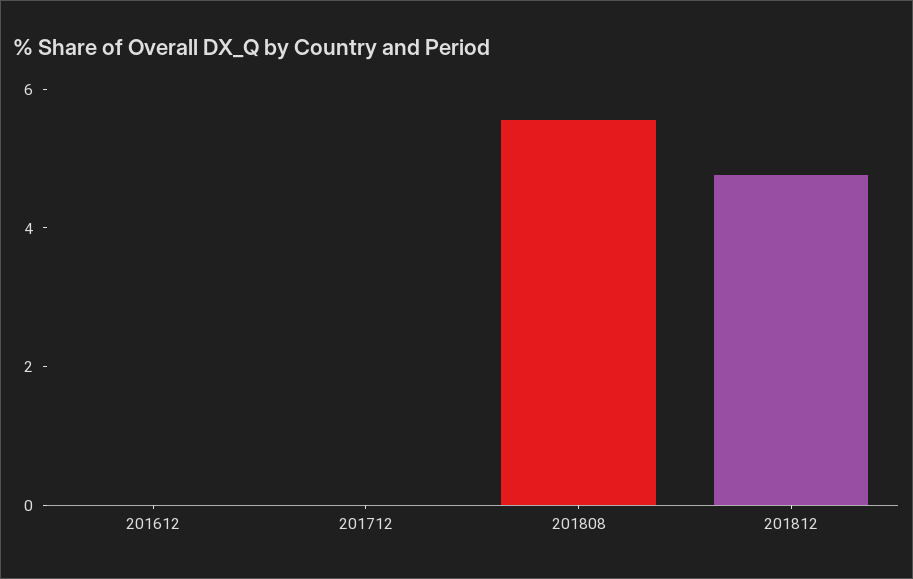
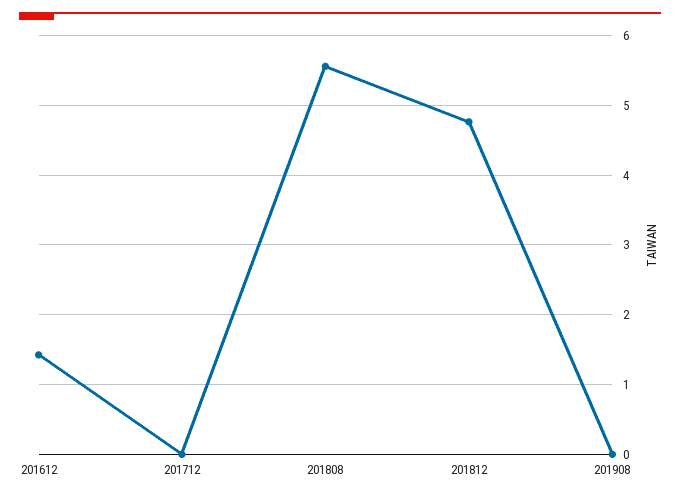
201612: 0 -> 1.4
201908: none -> 0

